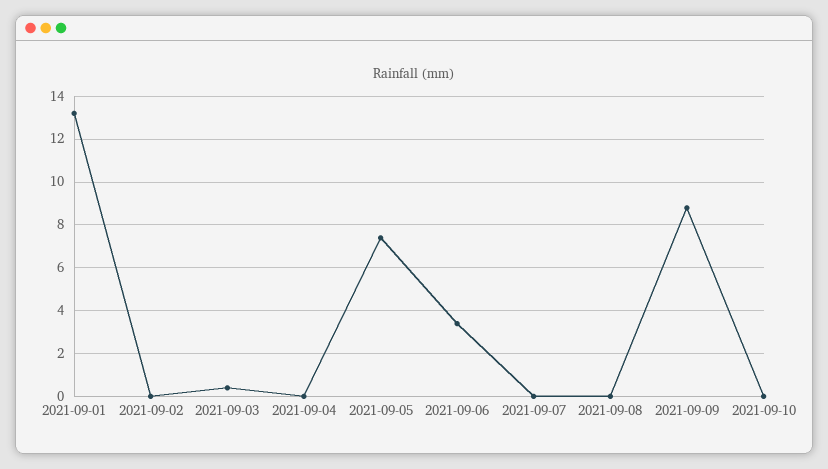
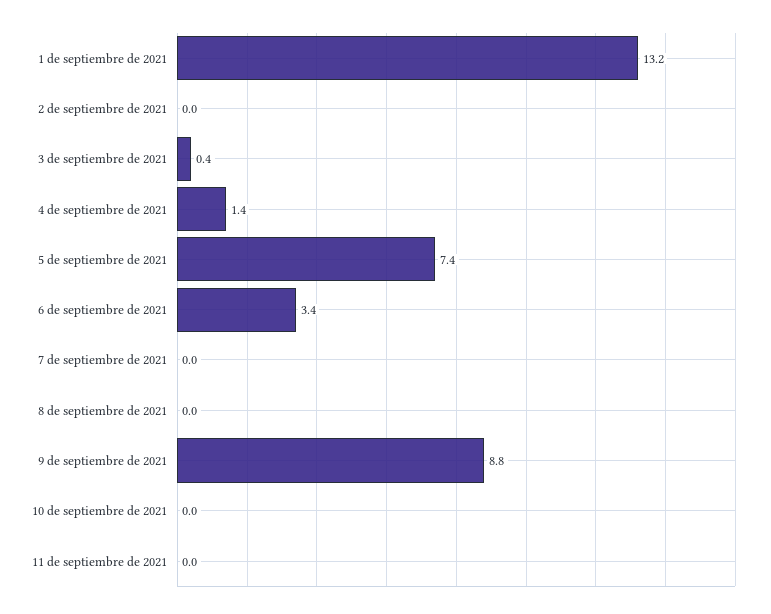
2021-09-04: 0 -> 1.4
11 de septiembre de 2021: none -> 0

